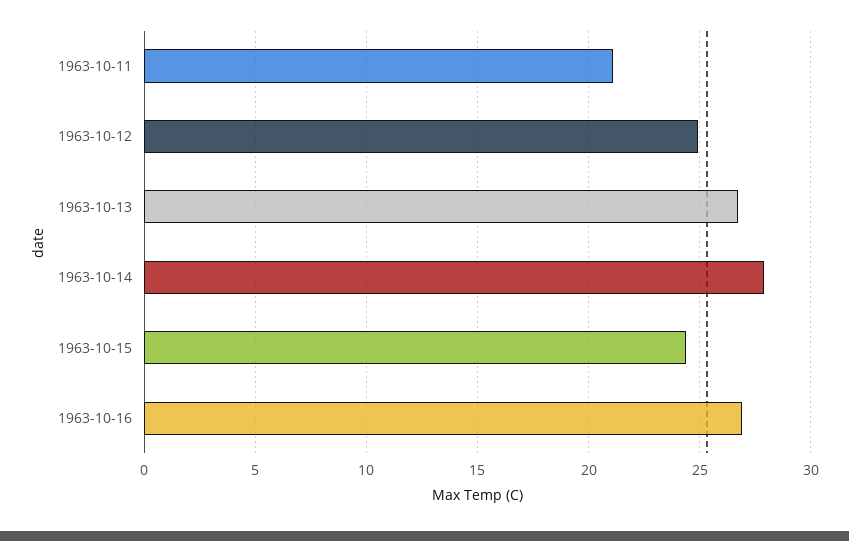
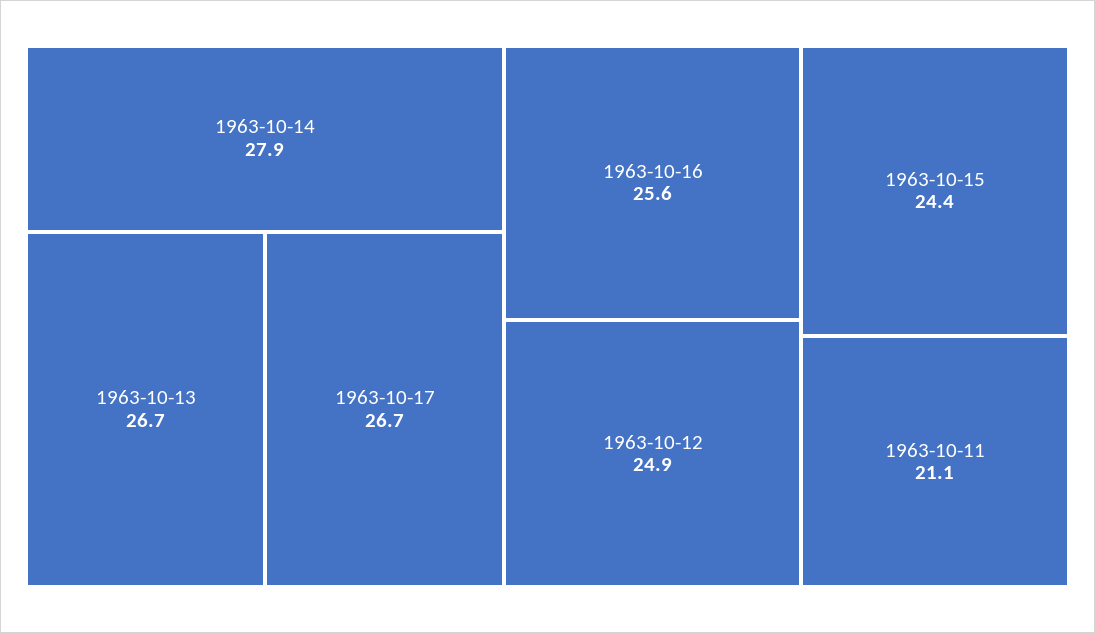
1963-10-16: 27 -> 25.6
1963-10-17: none -> 26.7

